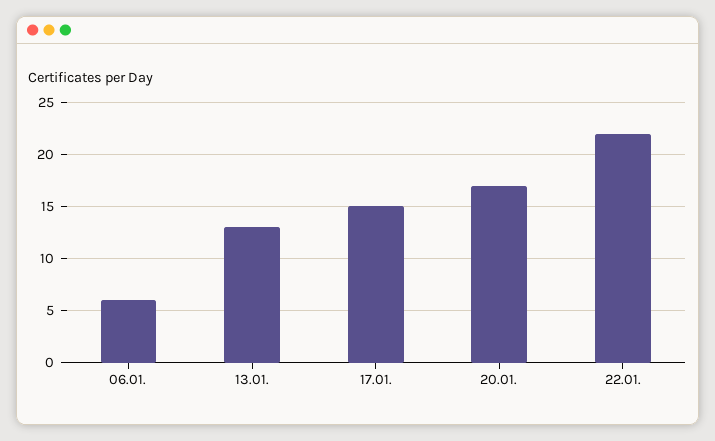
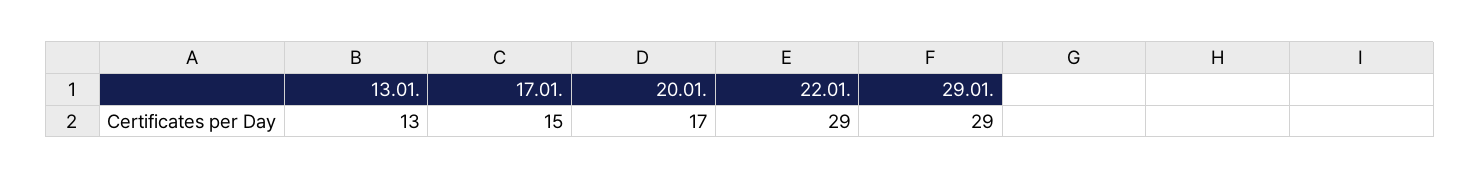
06.01.: 6 -> none
22.01.: 22 -> 29
29.01.: none -> 29

